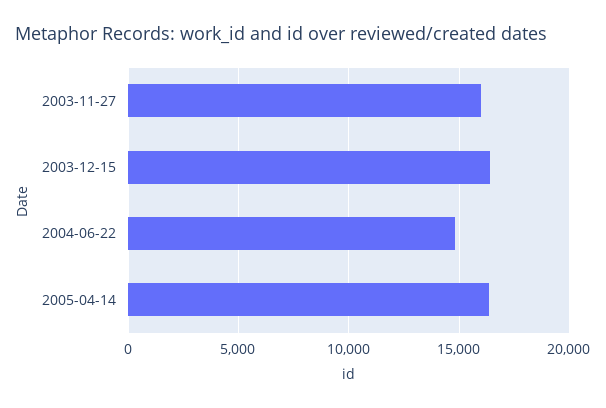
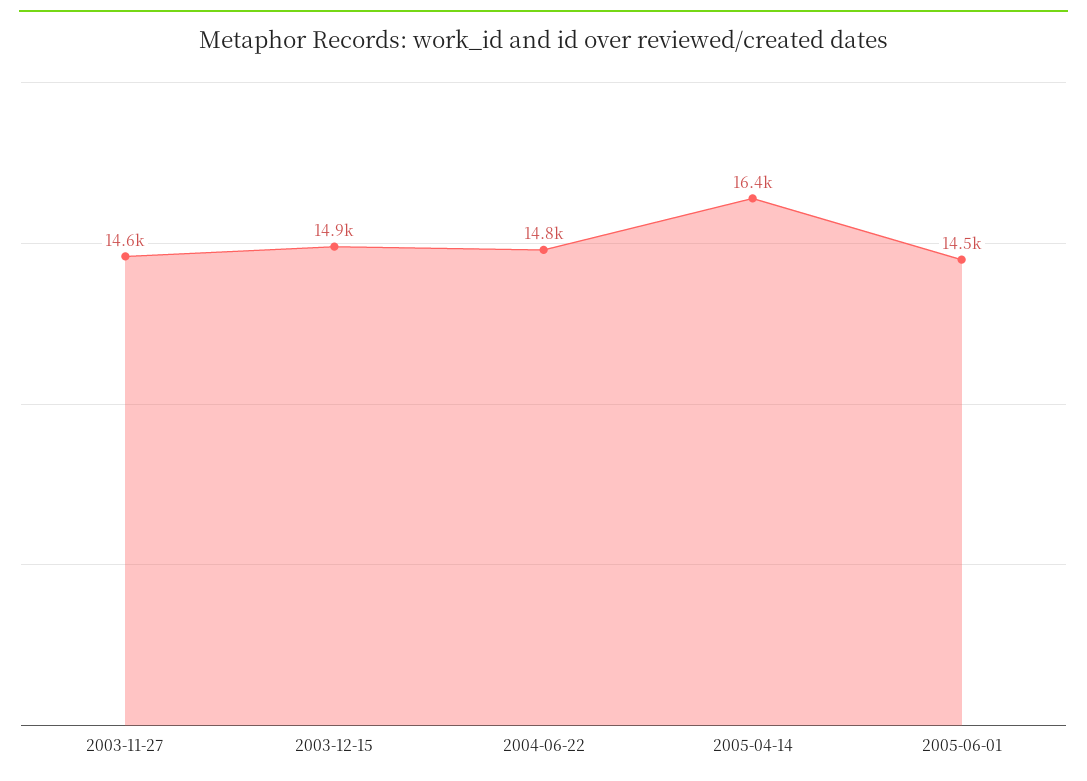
2003-11-27: 16000 -> 14600
2003-12-15: 16500 -> 14900
2005-06-01: none -> 14500

